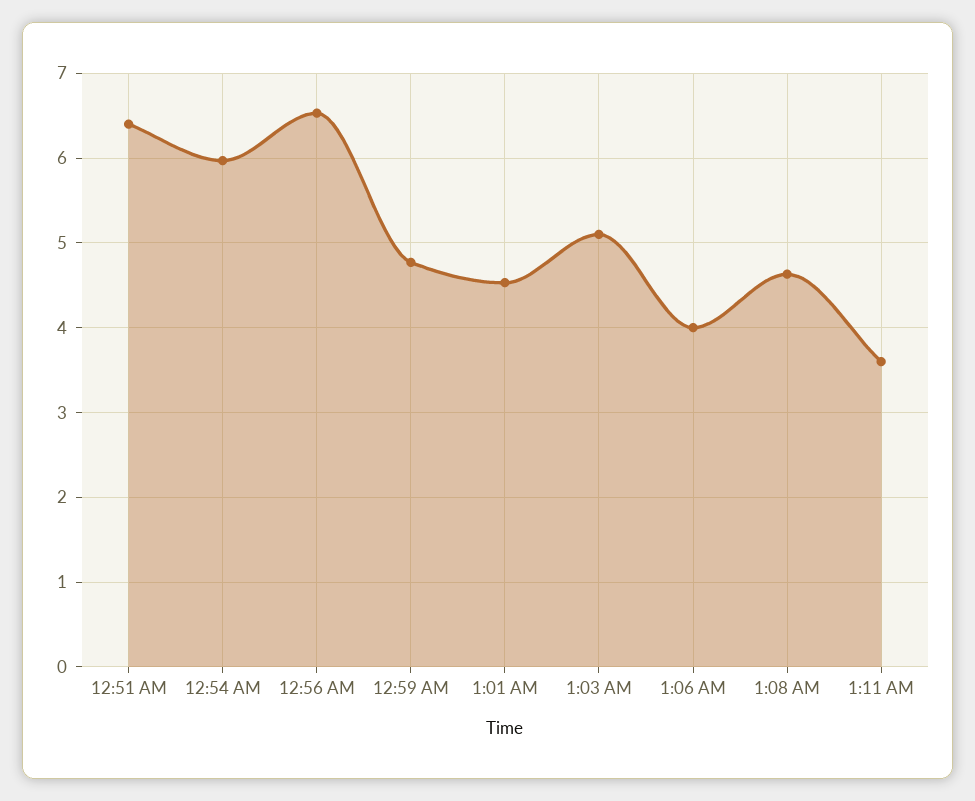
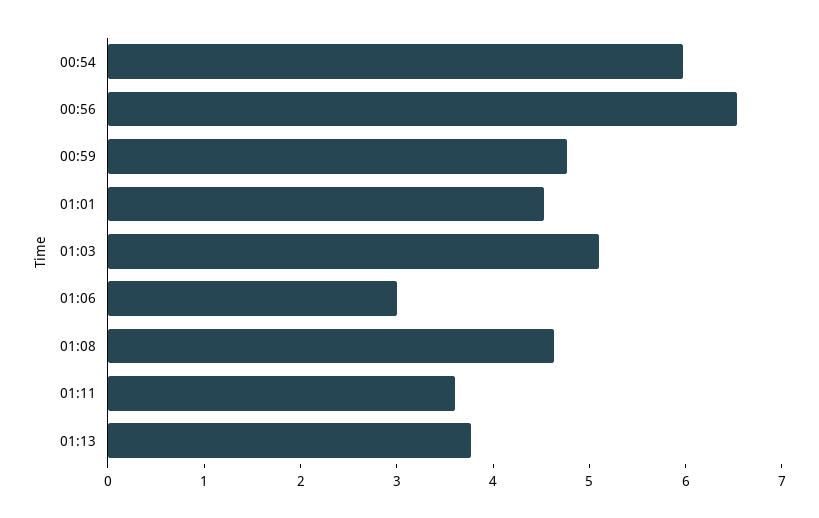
12:51 AM: 6.4 -> none
1:06 AM: 4 -> 3
01:13: none -> 3.8

